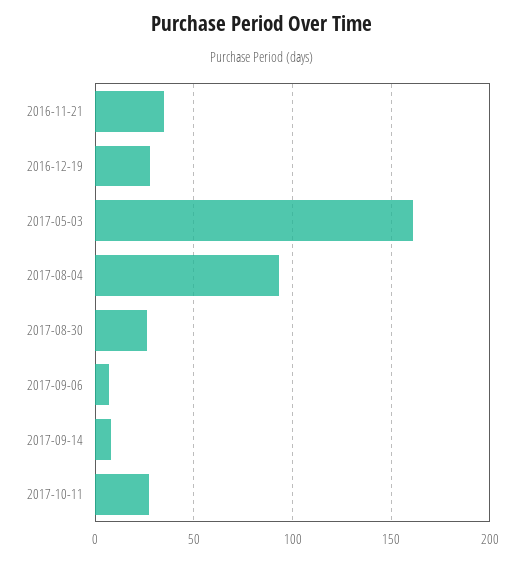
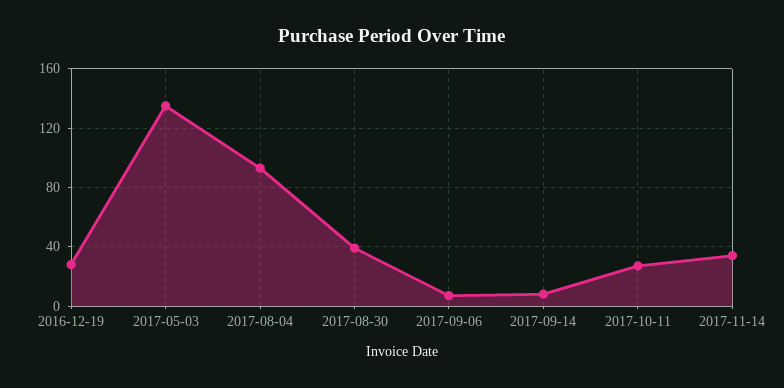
2016-11-21: 35 -> none
2017-05-03: 160 -> 135
2017-08-30: 25 -> 40
2017-11-14: none -> 35

